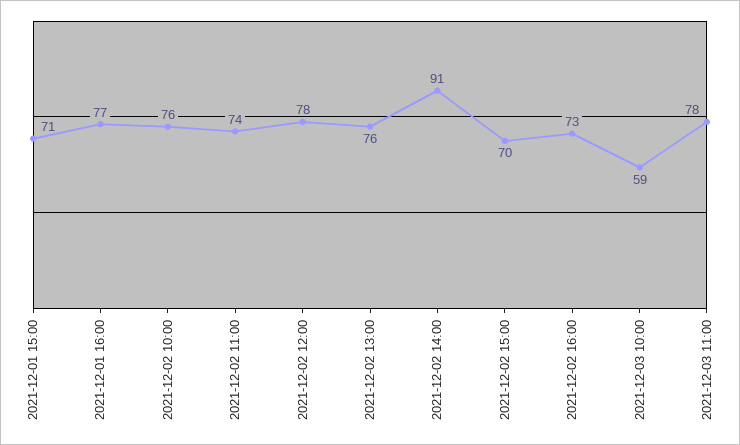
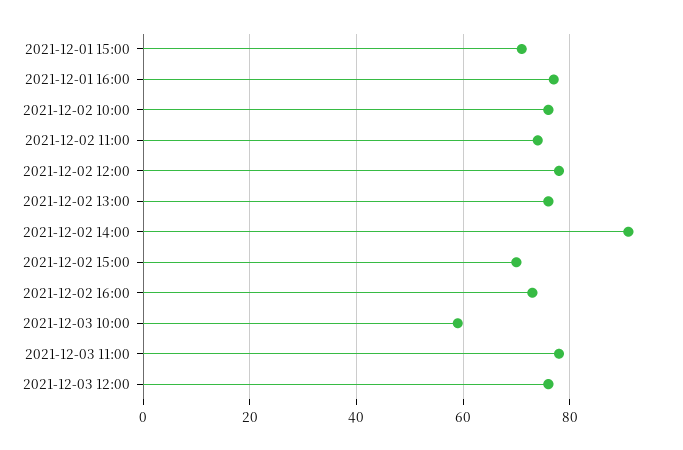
2021-12-03 12:00: none -> 75

